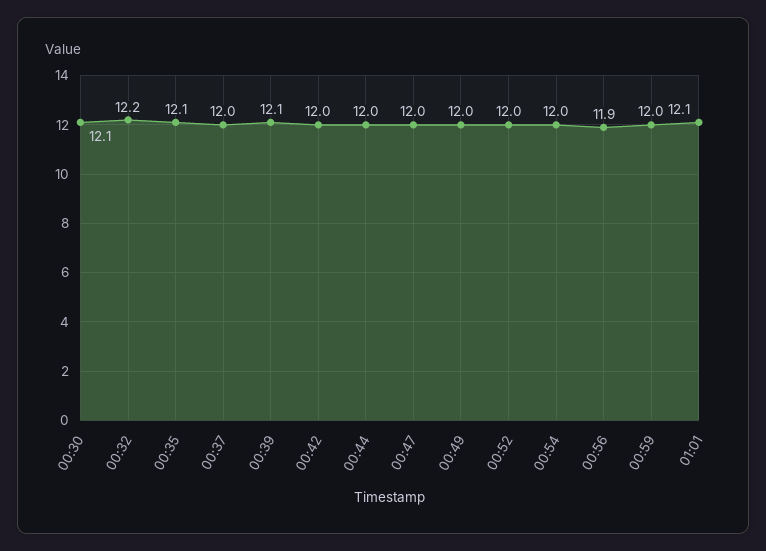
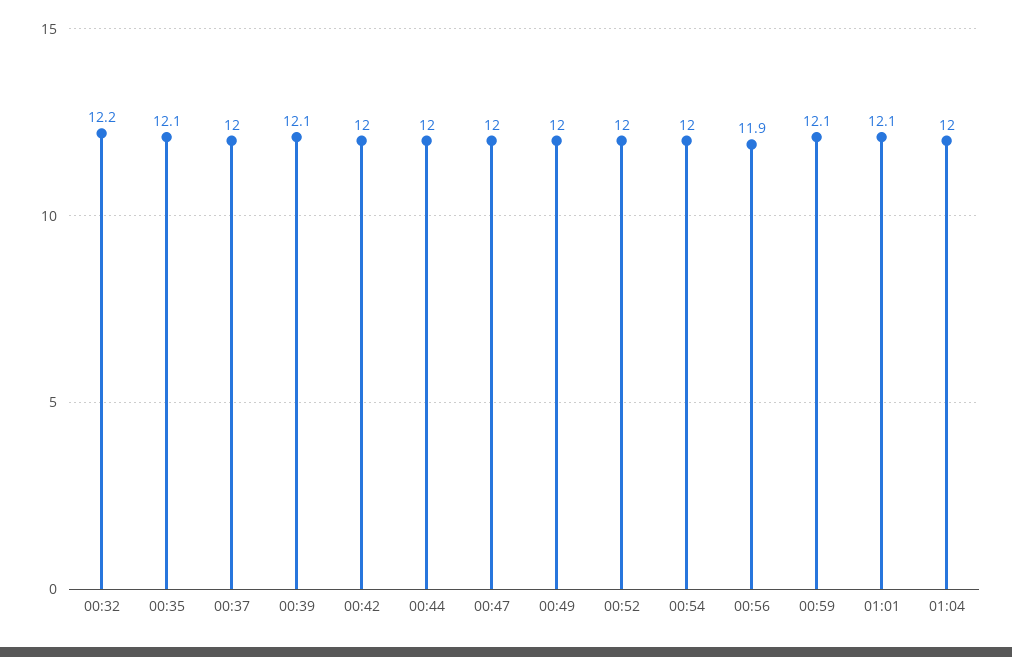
00:30: 12.1 -> none
00:59: 12 -> 12.1
01:04: none -> 12

